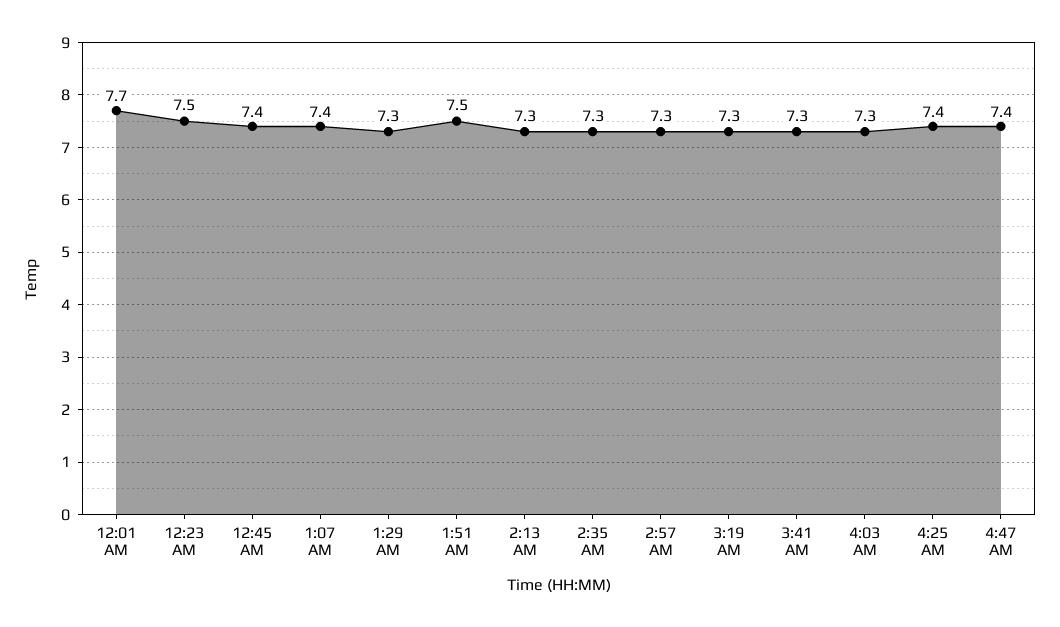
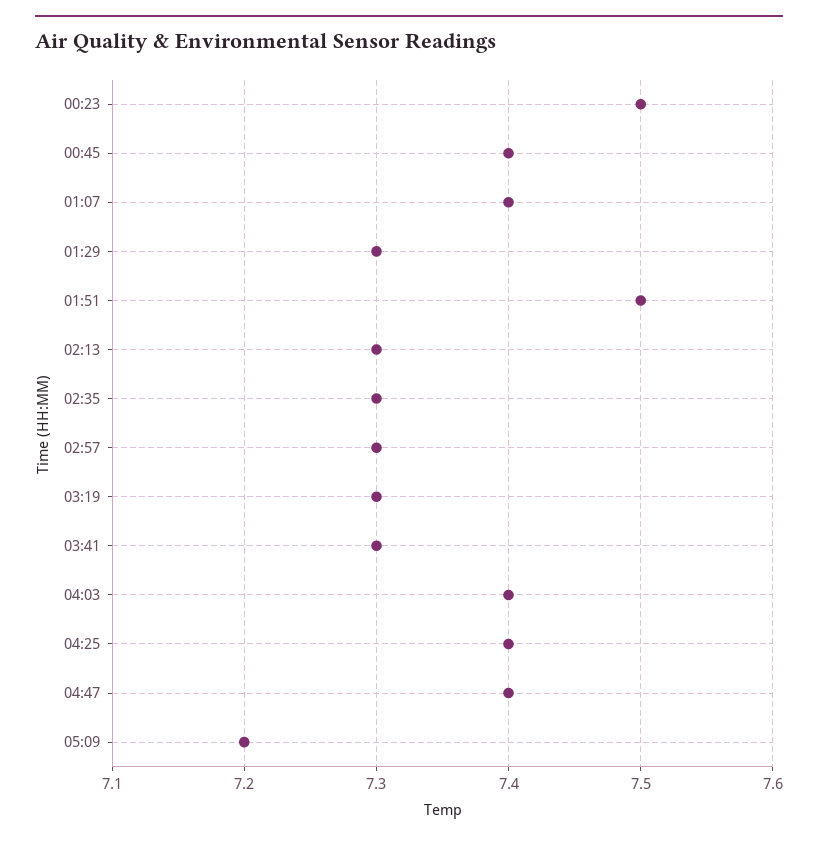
12:01 AM: 7.7 -> none
4:03 AM: 7.3 -> 7.4
05:09: none -> 7.2

